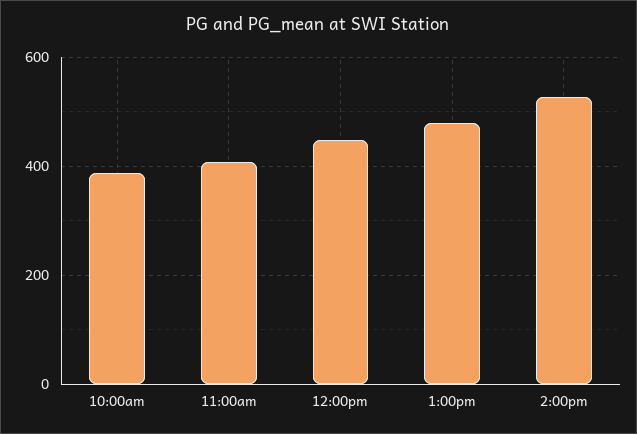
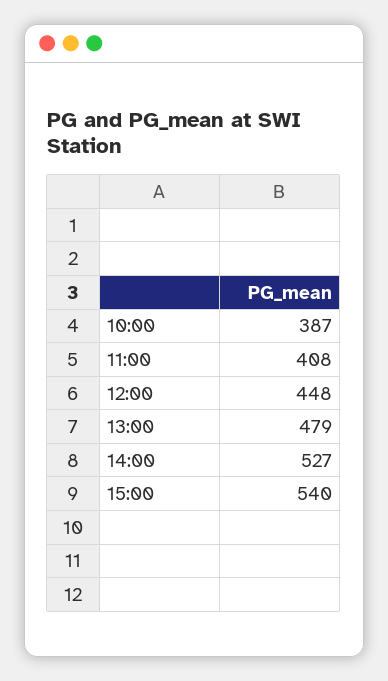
15:00: none -> 540

